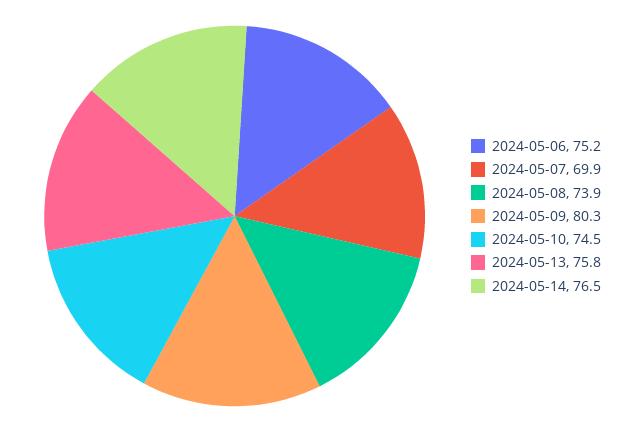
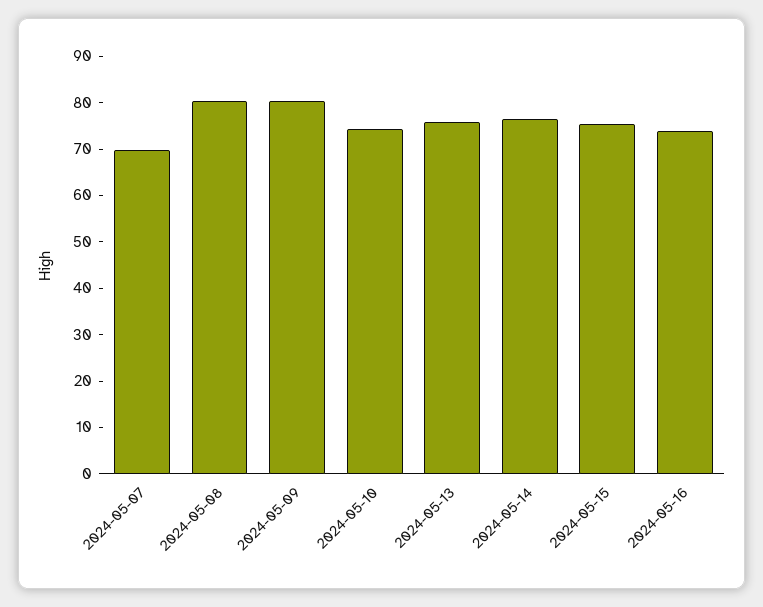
2024-05-06: 75.2 -> none
2024-05-08: 73.9 -> 80
2024-05-15: none -> 76
2024-05-16: none -> 74

